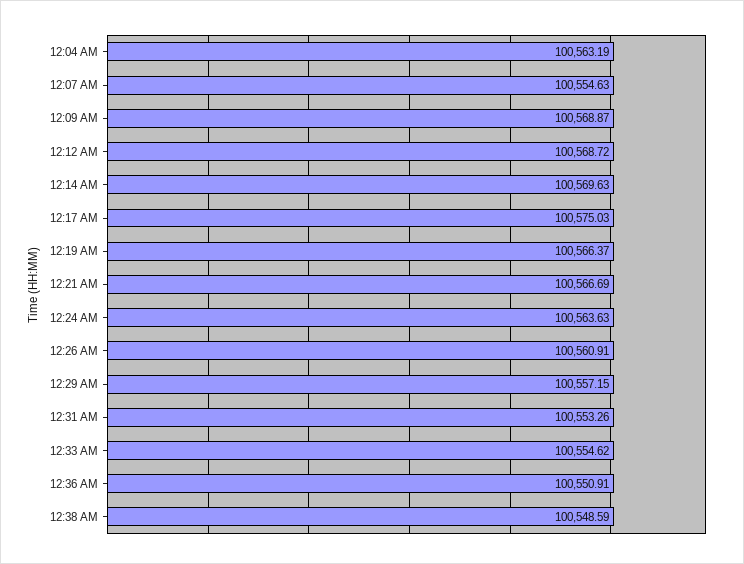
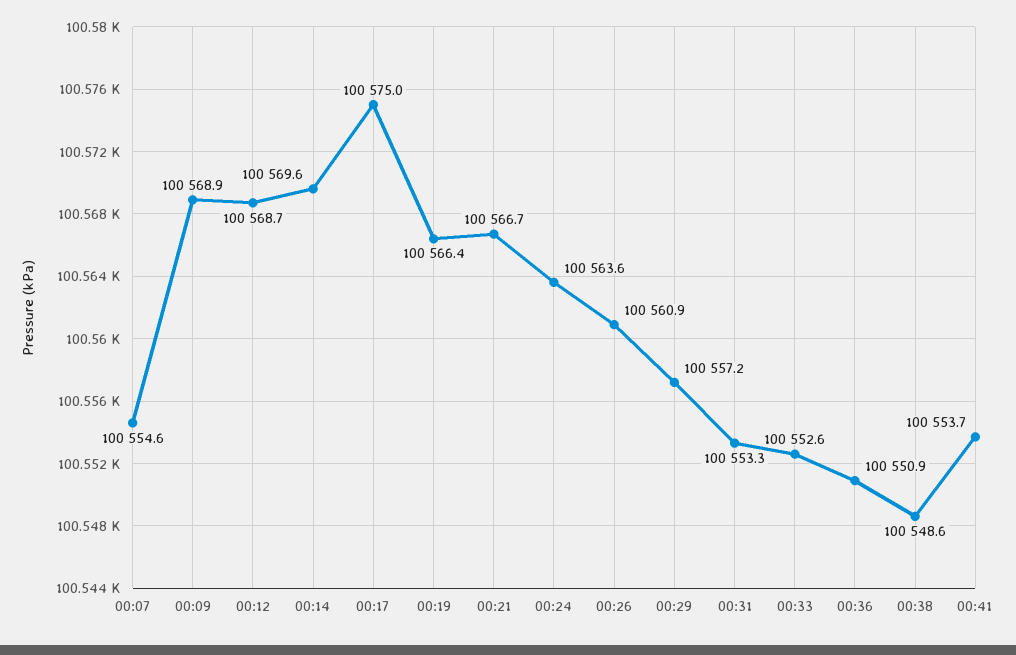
12:04 AM: 100563.19 -> none
12:33 AM: 100554.62 -> 100552.6
00:41: none -> 100553.7

